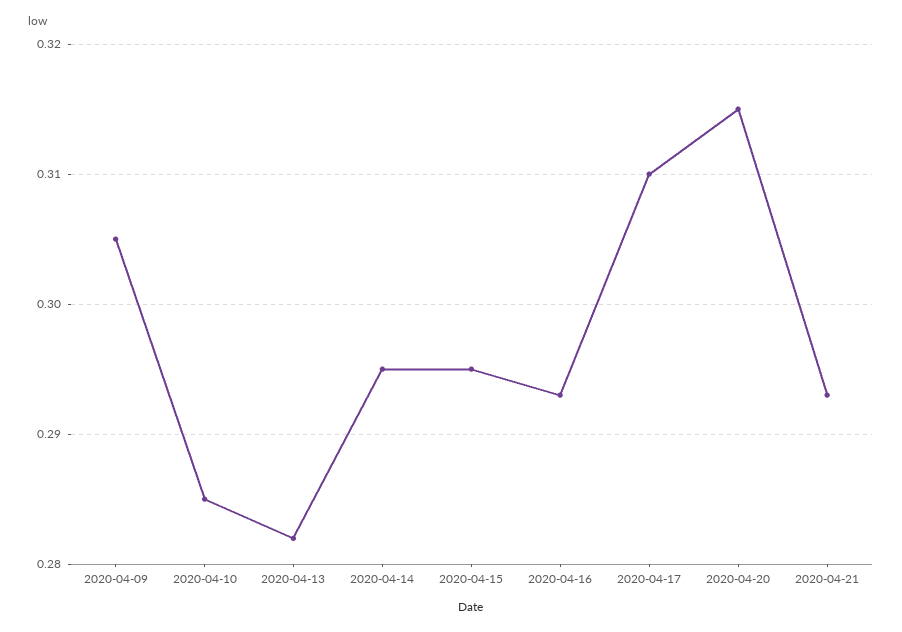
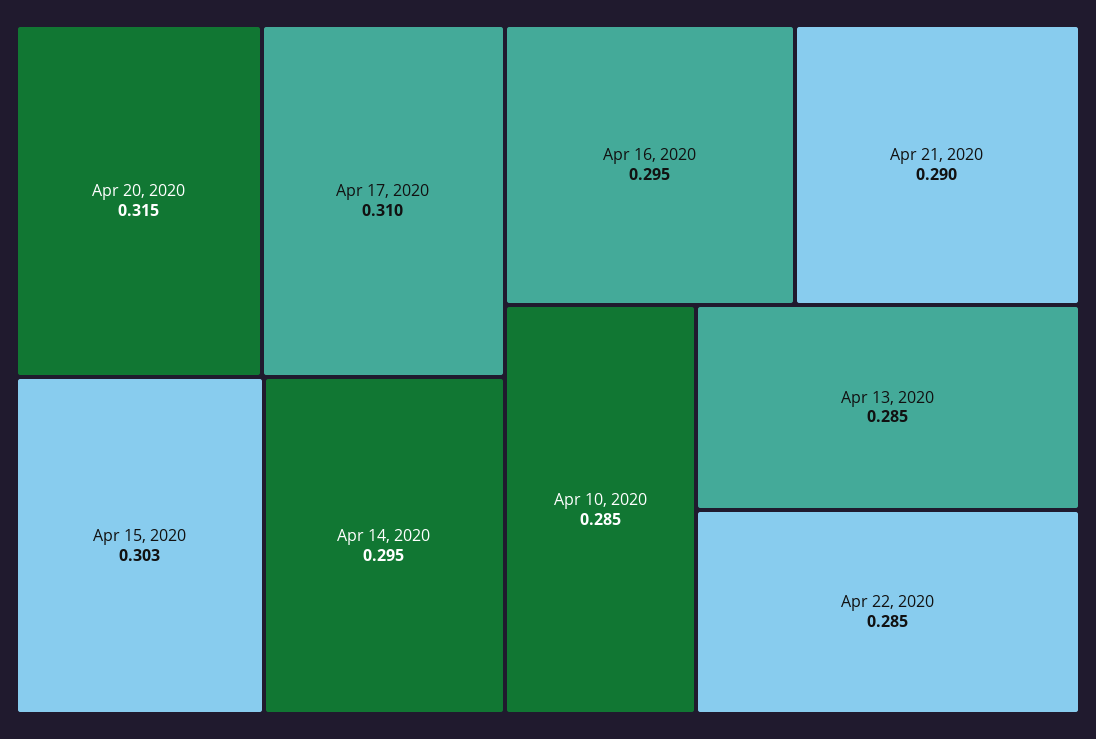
2020-04-09: 0.305 -> none
2020-04-13: 0.282 -> 0.285
2020-04-15: 0.295 -> 0.303
2020-04-16: 0.293 -> 0.295
2020-04-21: 0.293 -> 0.29
Apr 22, 2020: none -> 0.285

